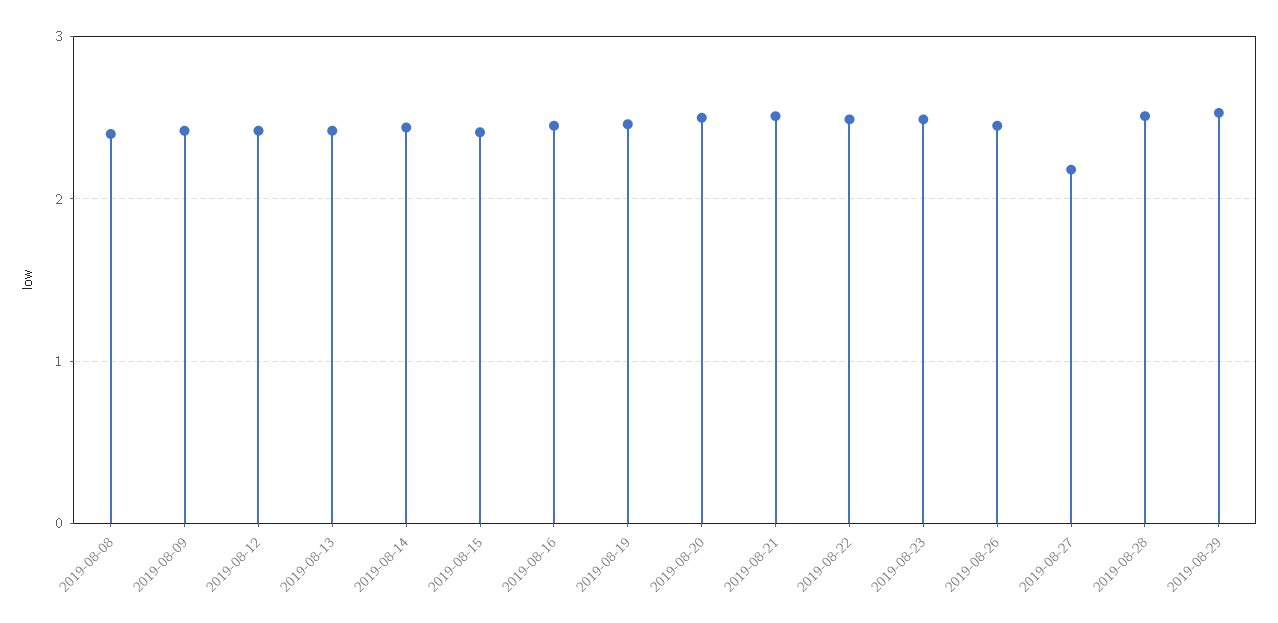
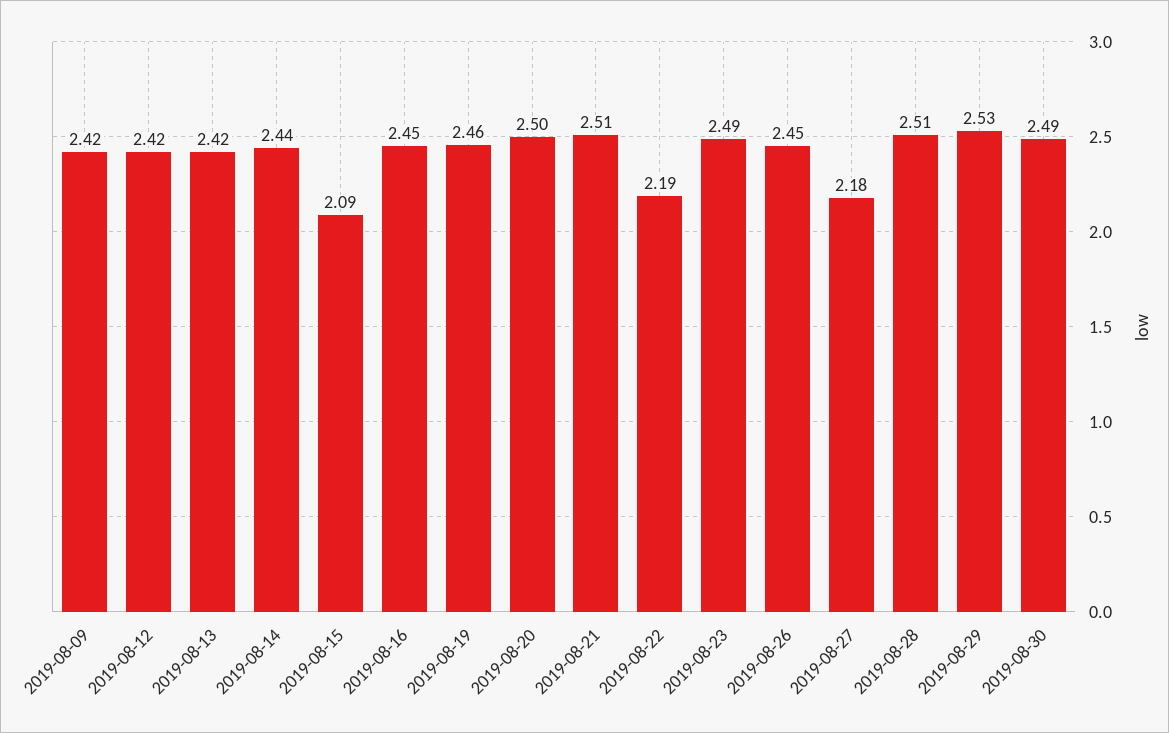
2019-08-08: 2.4 -> none
2019-08-15: 2.4 -> 2.09
2019-08-22: 2.5 -> 2.19
2019-08-30: none -> 2.49

